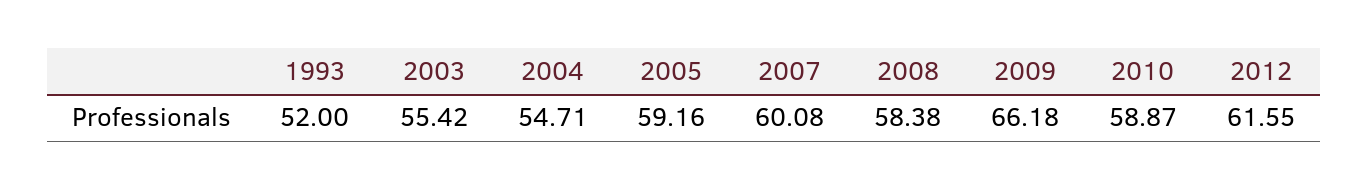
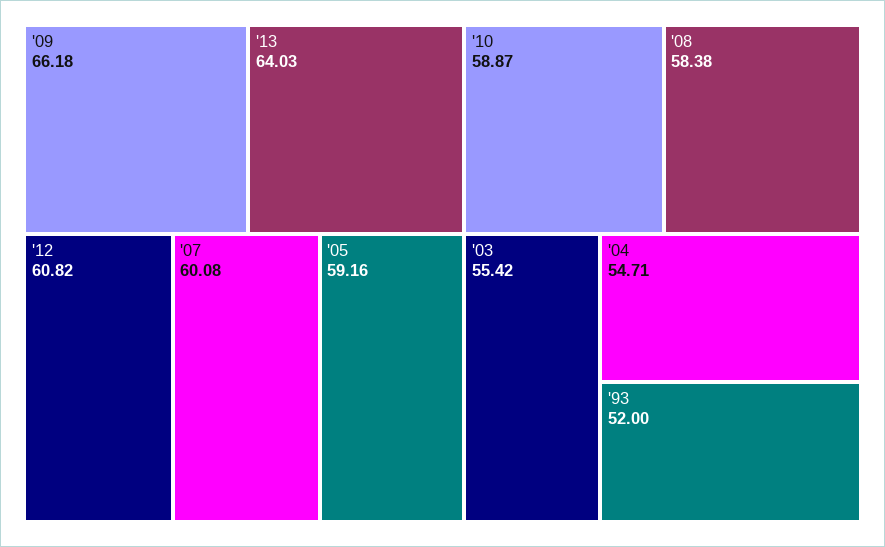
2012: 61.55 -> 60.82
'13: none -> 64.03

